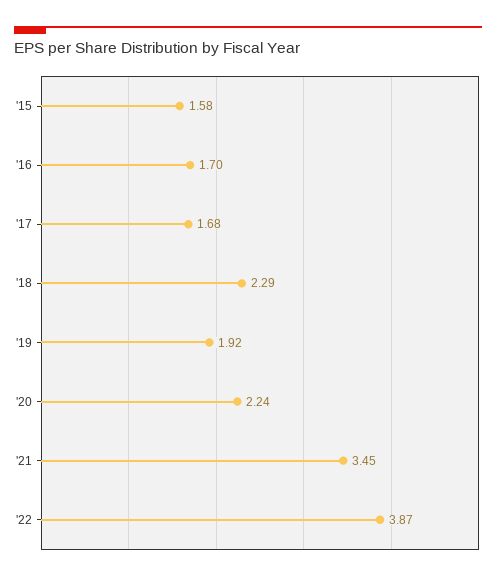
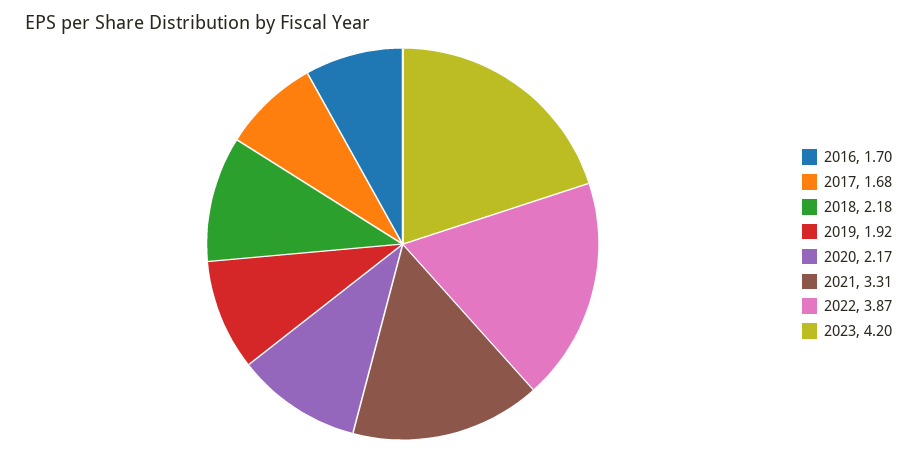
'15: 1.58 -> none
'18: 2.29 -> 2.18
'20: 2.24 -> 2.17
'21: 3.45 -> 3.31
2023: none -> 4.2

